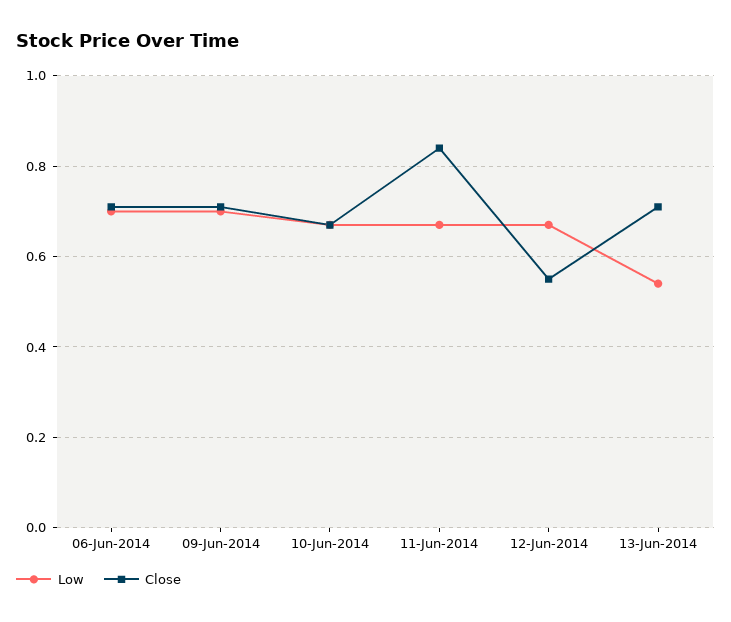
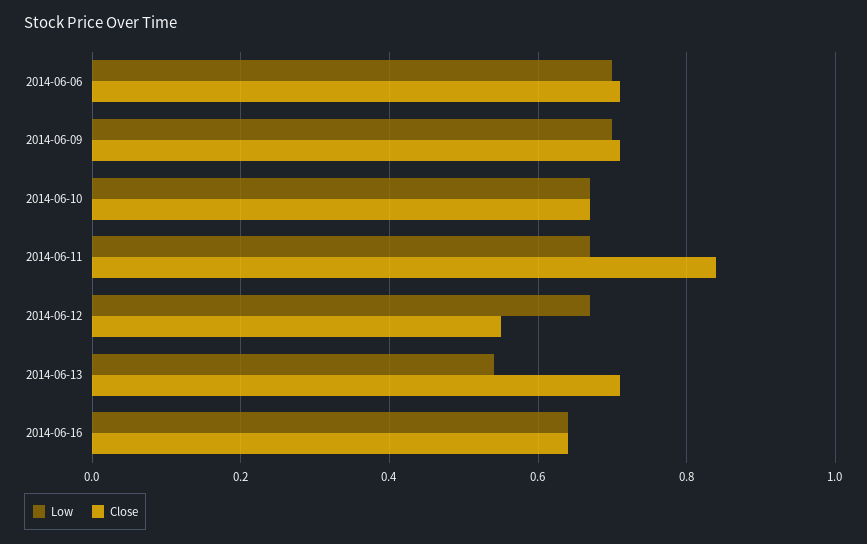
Low, 2014-06-16: none -> 0.65
Close, 2014-06-16: none -> 0.65

